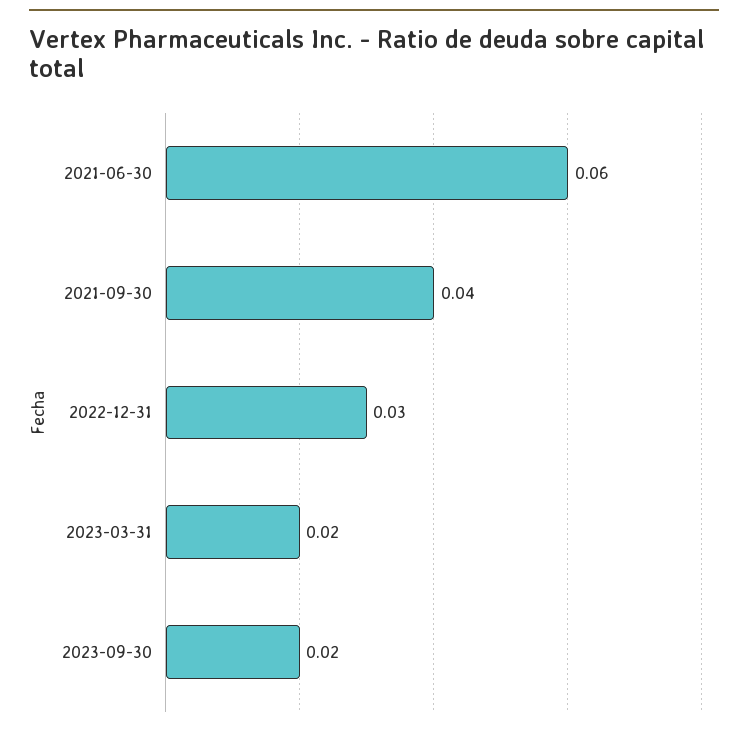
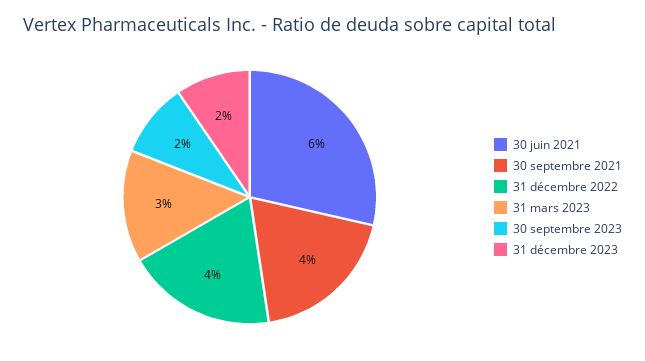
2022-12-31: 0.03 -> 0.04
2023-03-31: 0.02 -> 0.03
31 décembre 2023: none -> 0.02

